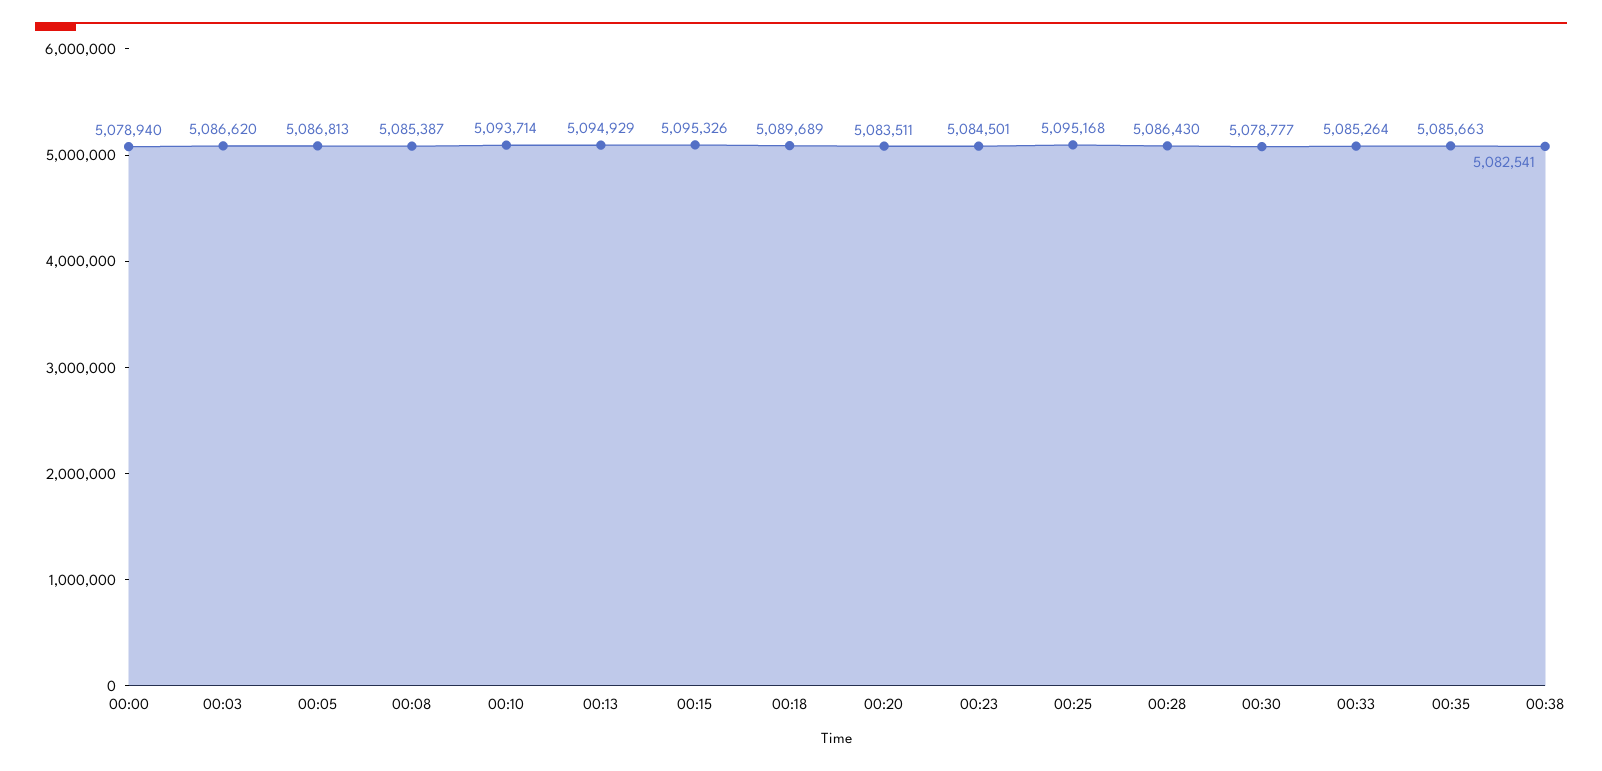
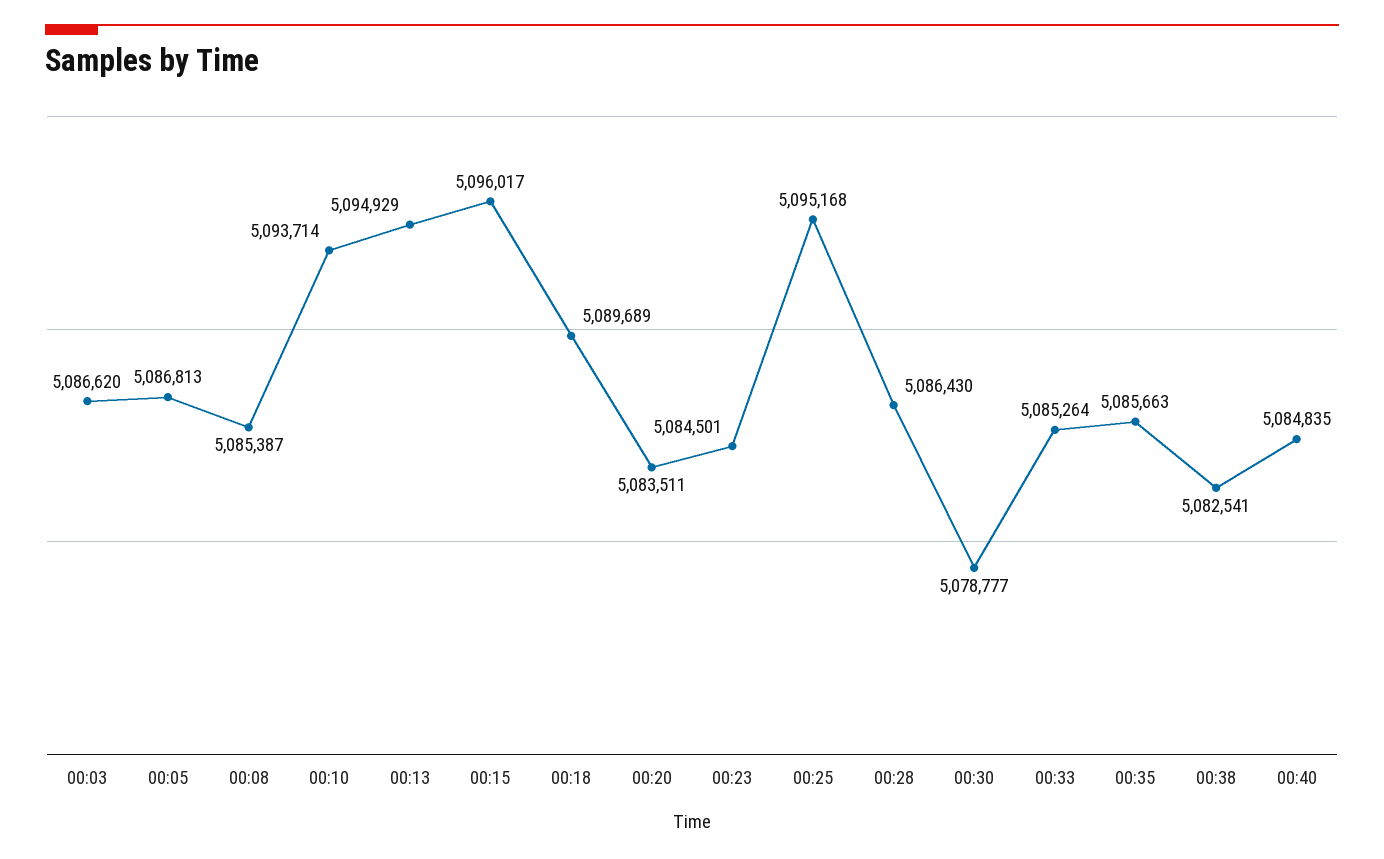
00:00: 5078940 -> none
00:15: 5095326 -> 5096017
00:40: none -> 5084835

